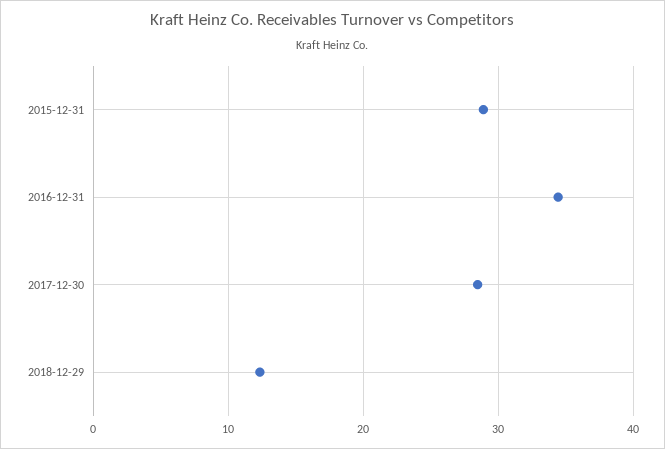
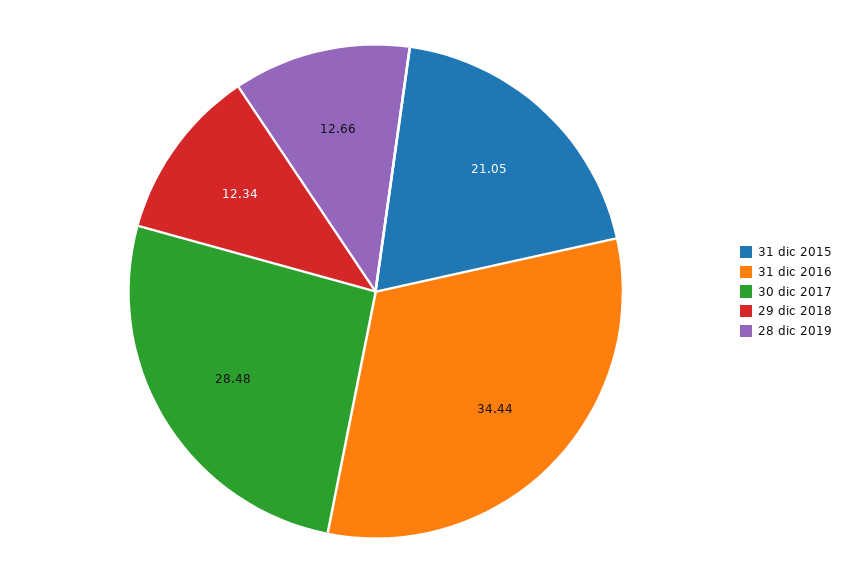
2015-12-31: 29 -> 21.05
28 dic 2019: none -> 12.66

